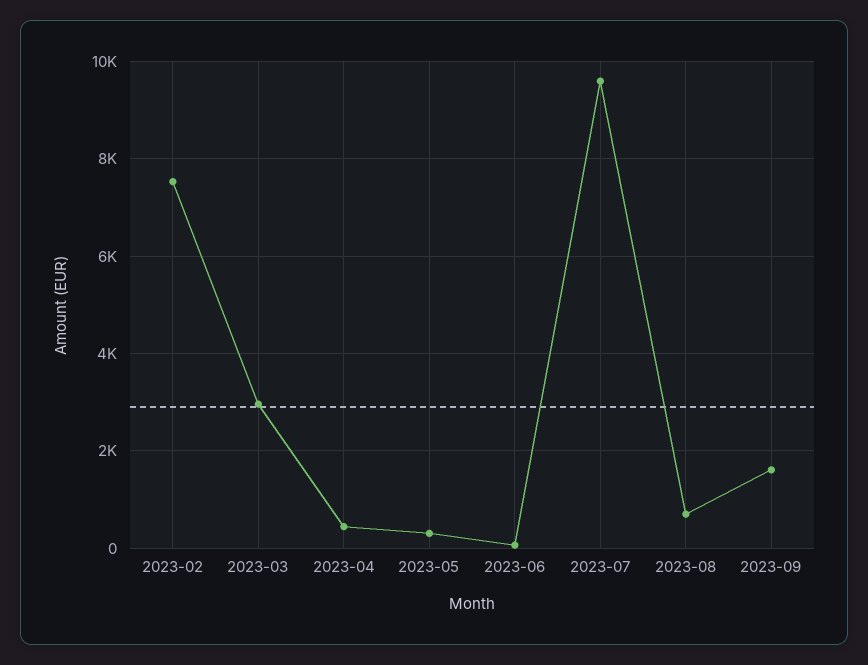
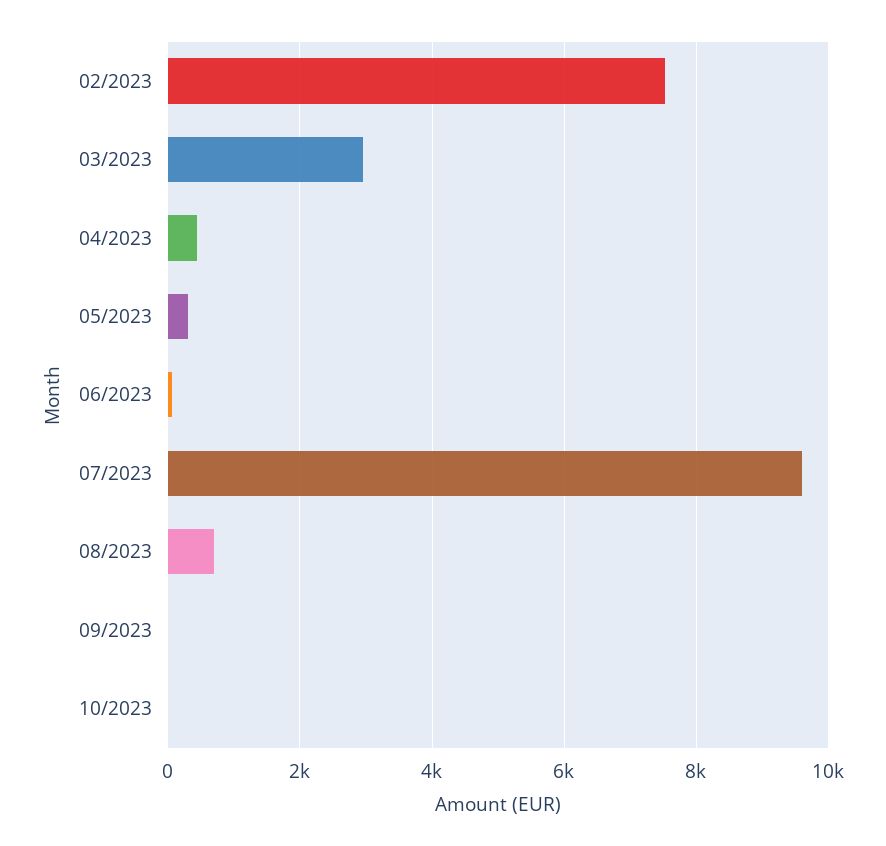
2023-09: 1600 -> 0
10/2023: none -> 0

